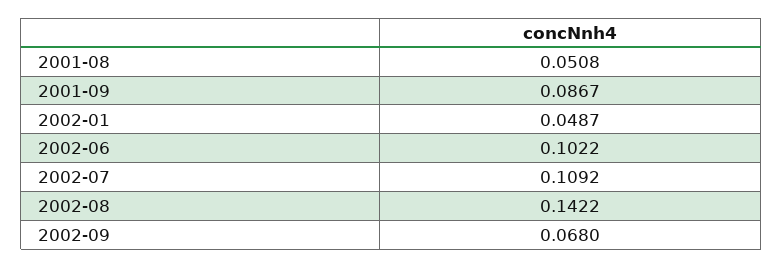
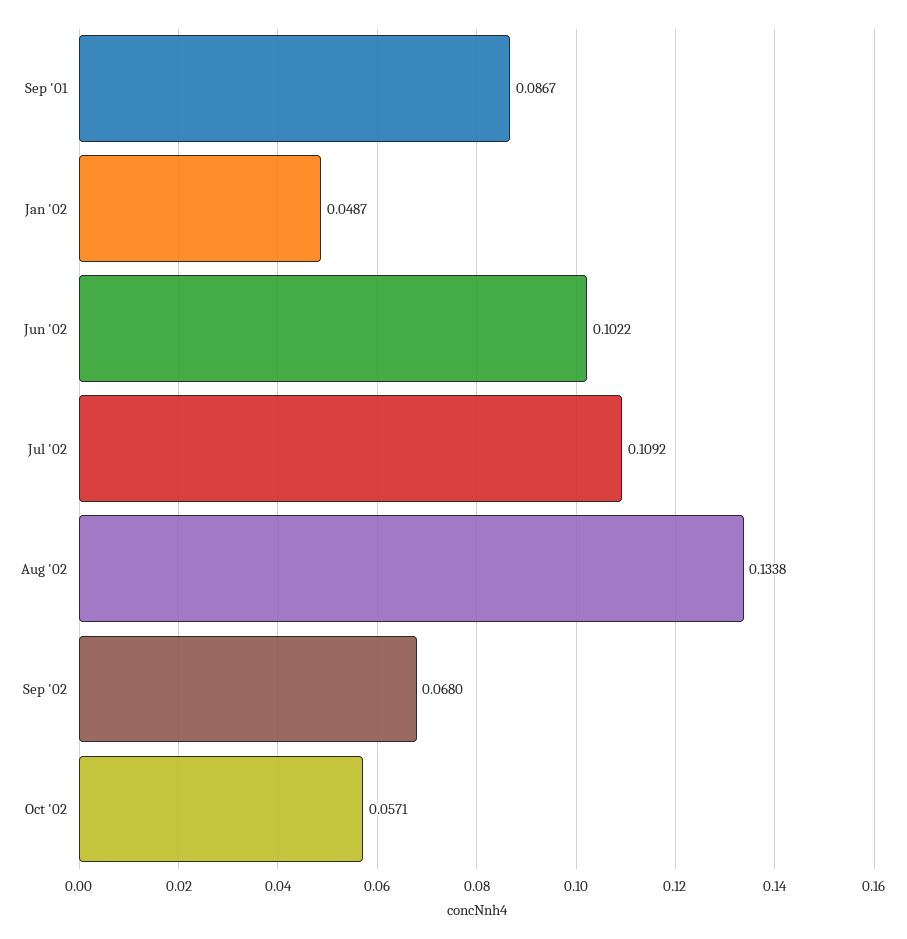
2001-08: 0.0508 -> none
2002-08: 0.1422 -> 0.1338
Oct '02: none -> 0.0571

